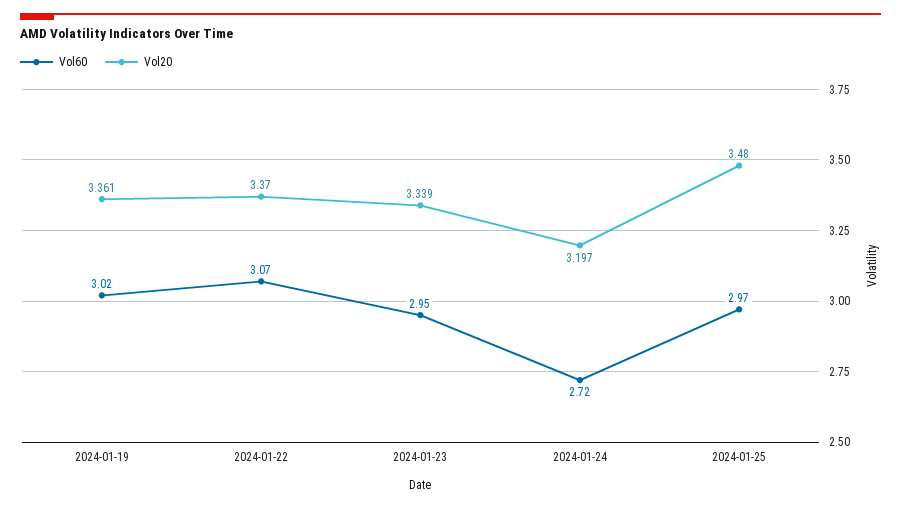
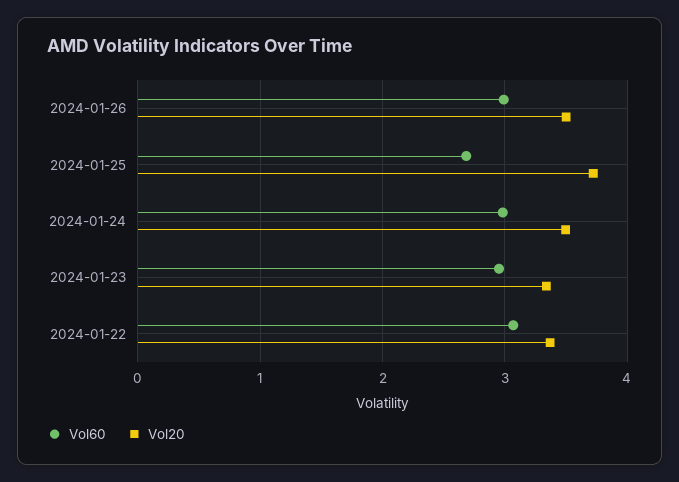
Vol60, 2024-01-19: 3.02 -> none
Vol20, 2024-01-19: 3.361 -> none
Vol60, 2024-01-24: 2.72 -> 3
Vol20, 2024-01-24: 3.197 -> 3.5
Vol60, 2024-01-25: 2.97 -> 2.7
Vol20, 2024-01-25: 3.48 -> 3.7
Vol60, 2024-01-26: none -> 3
Vol20, 2024-01-26: none -> 3.5

